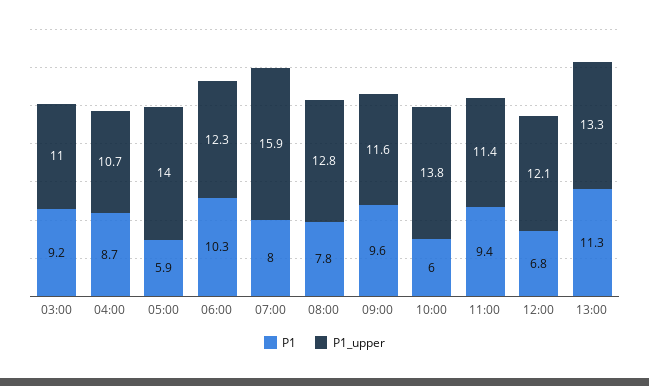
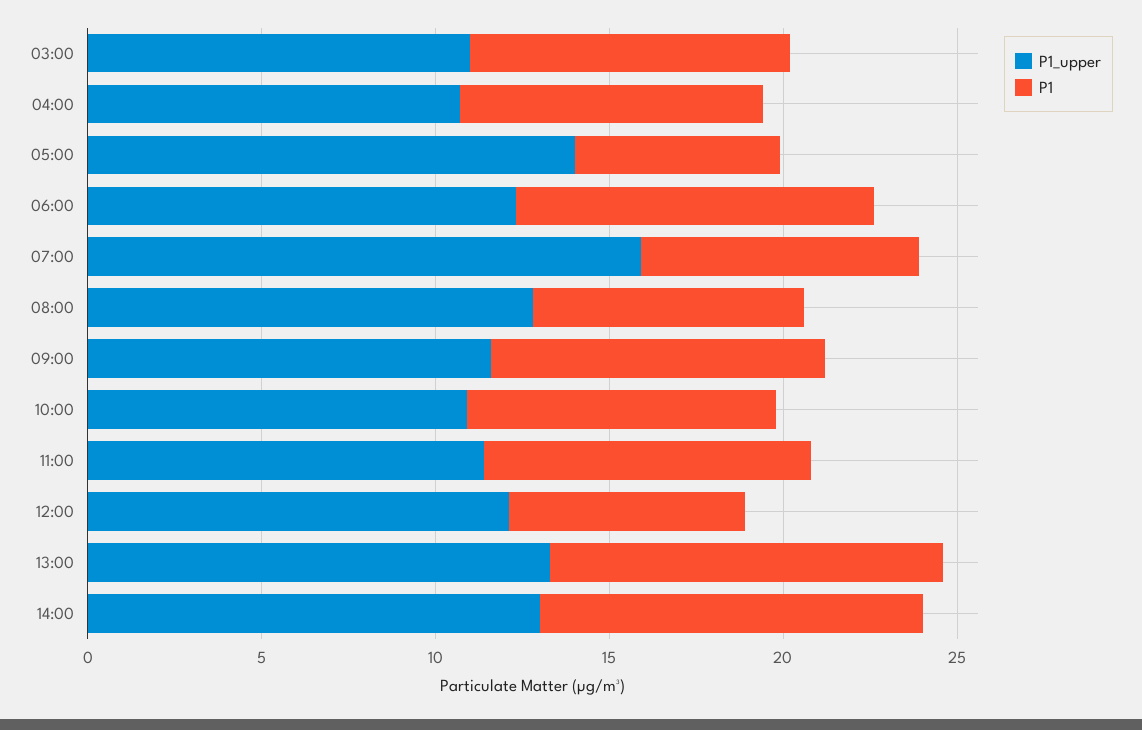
P1, 10:00: 6 -> 9
P1_upper, 10:00: 13.8 -> 11
P1_upper, 14:00: none -> 13
P1, 14:00: none -> 11

